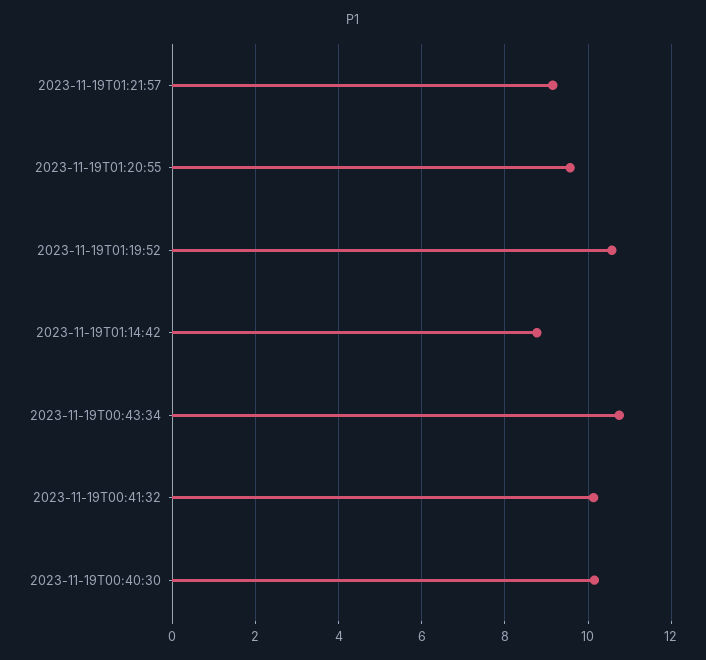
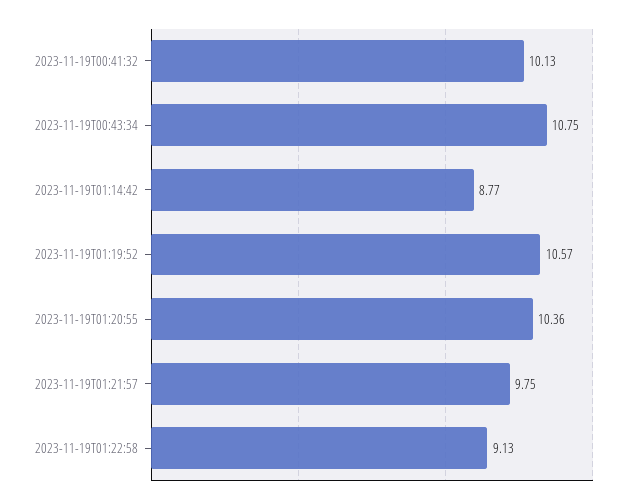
2023-11-19T01:21:57: 9.2 -> 9.75
2023-11-19T01:20:55: 9.6 -> 10.36
2023-11-19T00:40:30: 10.2 -> none
2023-11-19T01:22:58: none -> 9.13

